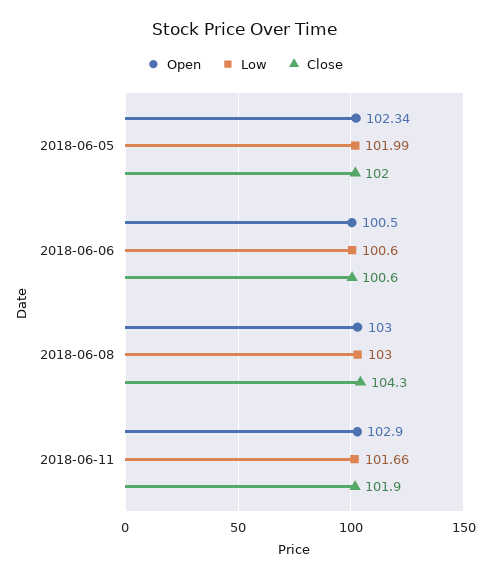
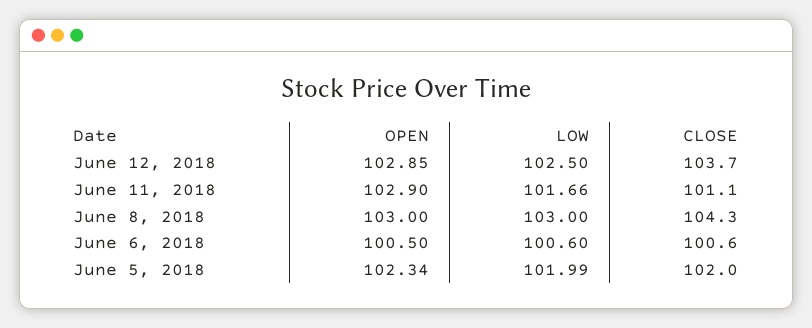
Close, 2018-06-11: 101.9 -> 101.1
Open, June 12, 2018: none -> 102.85
Low, June 12, 2018: none -> 102.5
Close, June 12, 2018: none -> 103.7

